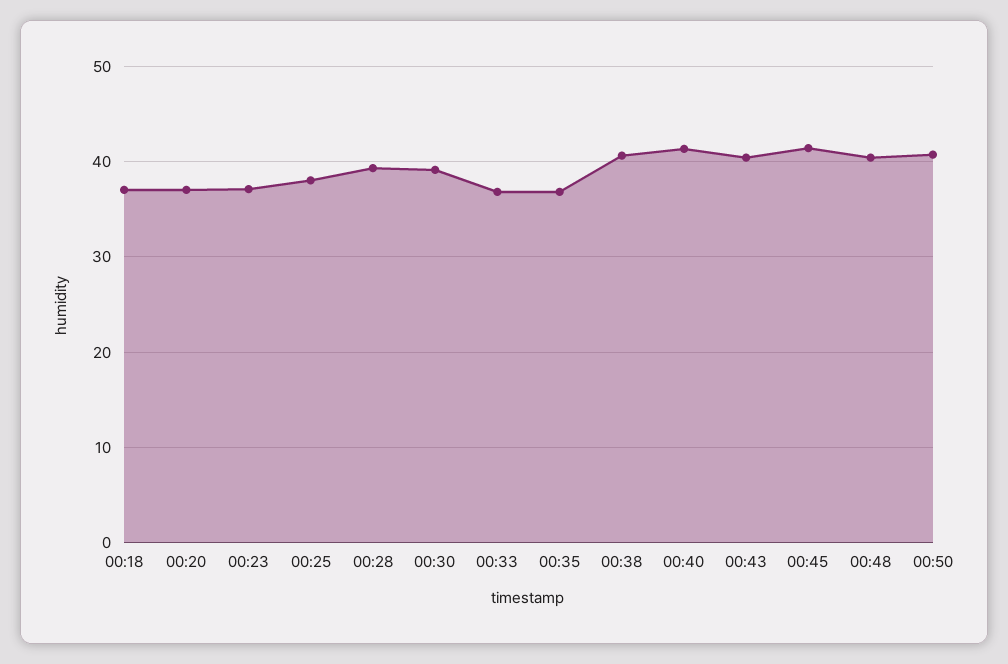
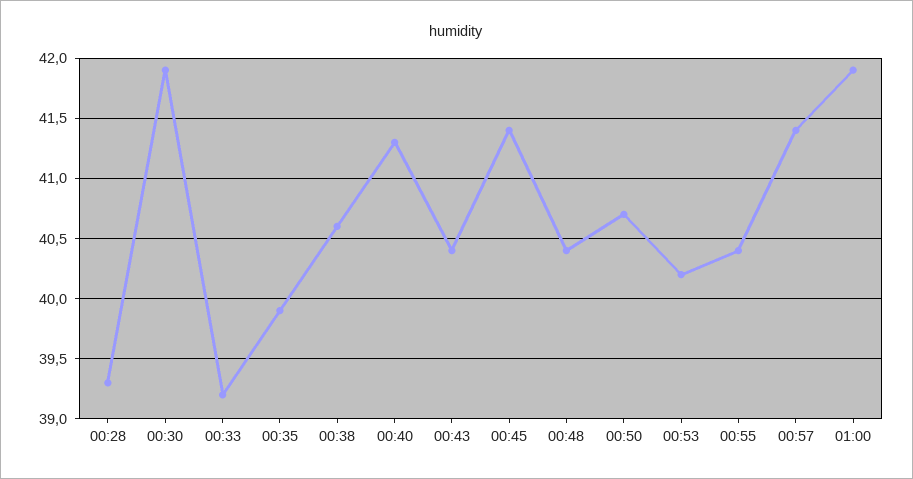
00:18: 37 -> none
00:20: 37 -> none
00:23: 37 -> none
00:25: 38 -> none
00:30: 39 -> 41.9
00:33: 37 -> 39.2
00:35: 37 -> 39.9
00:53: none -> 40.2
00:55: none -> 40.4
00:57: none -> 41.4
01:00: none -> 41.9

